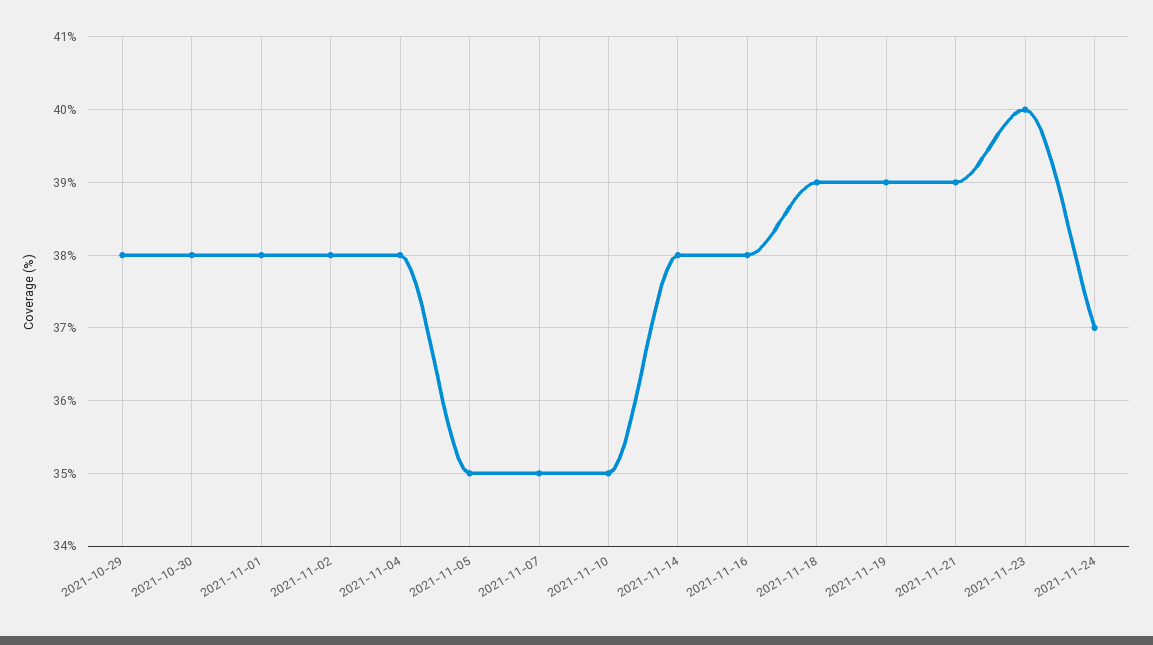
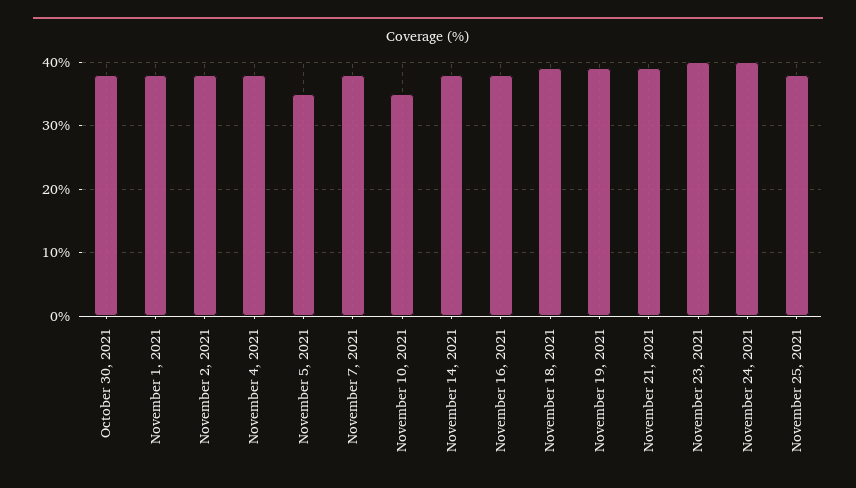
2021-10-29: 38 -> none
2021-11-07: 35 -> 38
2021-11-24: 37 -> 40
November 25, 2021: none -> 38

